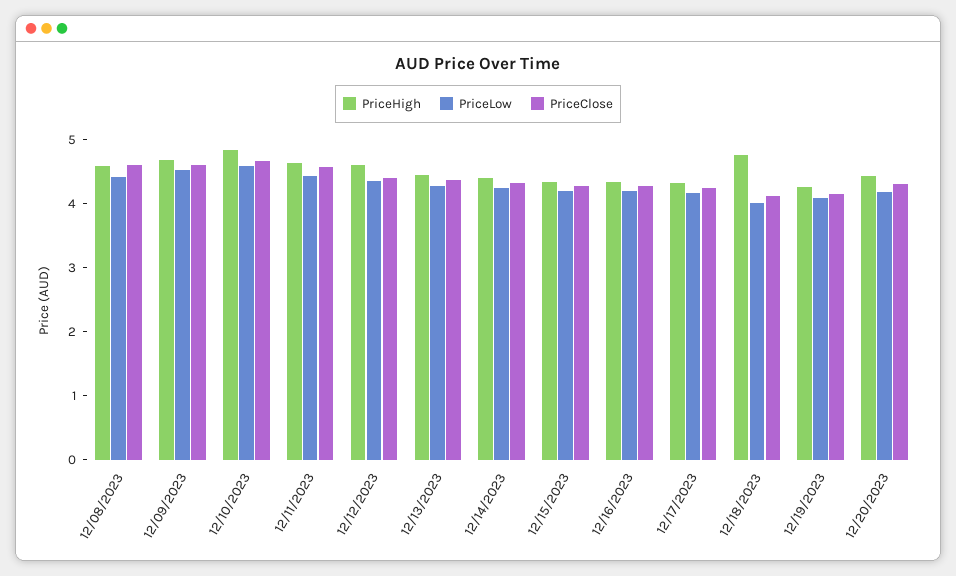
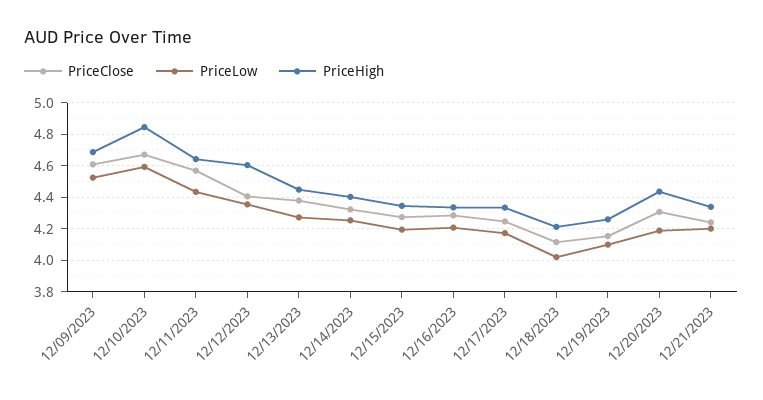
PriceHigh, 12/08/2023: 4.6 -> none
PriceLow, 12/08/2023: 4.4 -> none
PriceClose, 12/08/2023: 4.6 -> none
PriceHigh, 12/18/2023: 4.8 -> 4.2
PriceClose, 12/21/2023: none -> 4.25
PriceLow, 12/21/2023: none -> 4.2
PriceHigh, 12/21/2023: none -> 4.35

